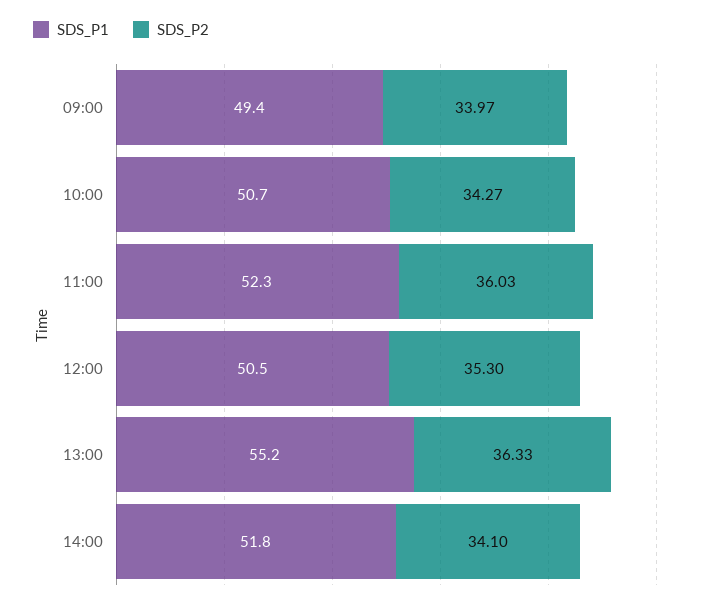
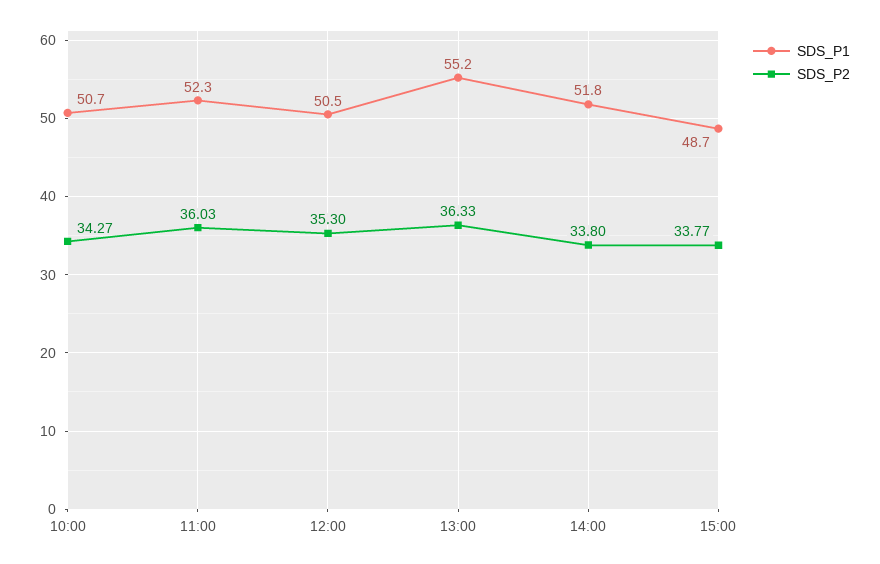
SDS_P1, 09:00: 49.4 -> none
SDS_P2, 09:00: 33.97 -> none
SDS_P2, 14:00: 34.1 -> 33.8
SDS_P1, 15:00: none -> 48.7
SDS_P2, 15:00: none -> 33.77

